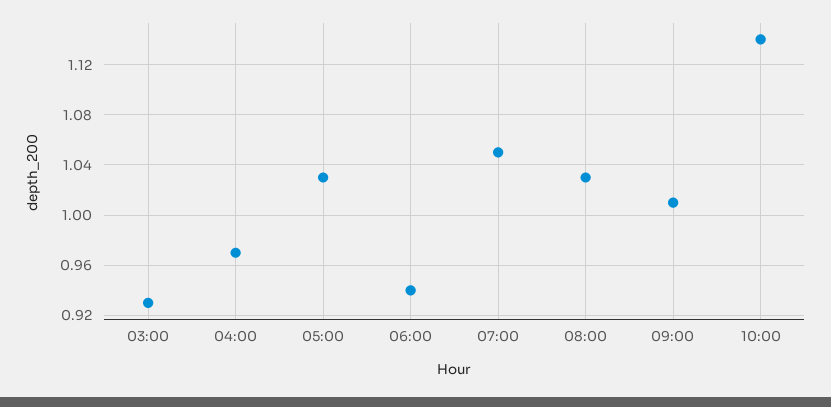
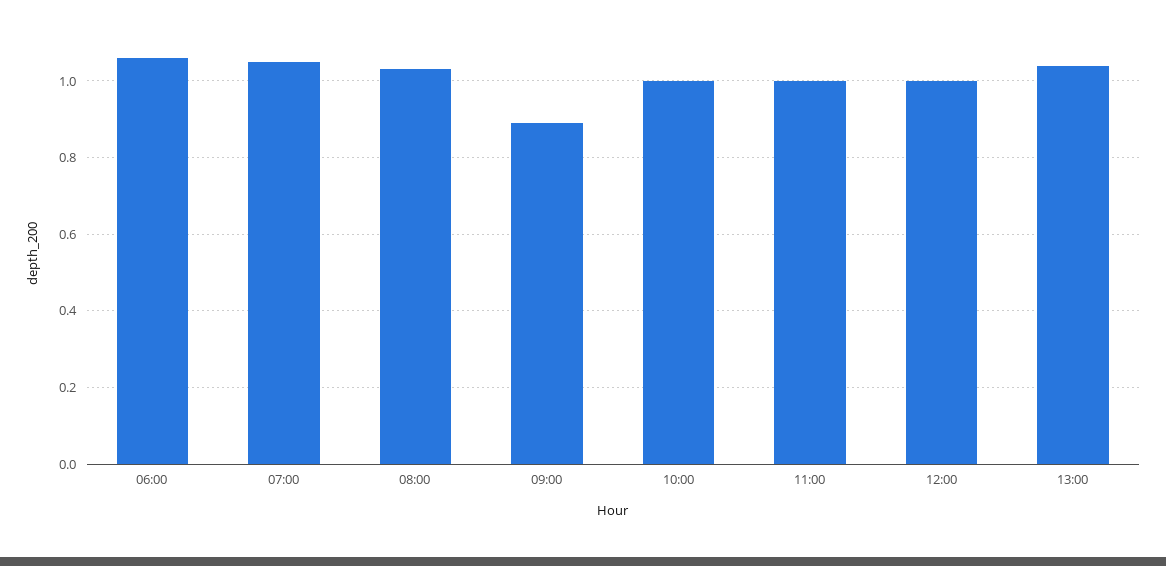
03:00: 0.93 -> none
04:00: 0.97 -> none
05:00: 1.03 -> none
06:00: 0.94 -> 1.05
09:00: 1.01 -> 0.9
10:00: 1.14 -> 1
11:00: none -> 1
12:00: none -> 1
13:00: none -> 1.05

